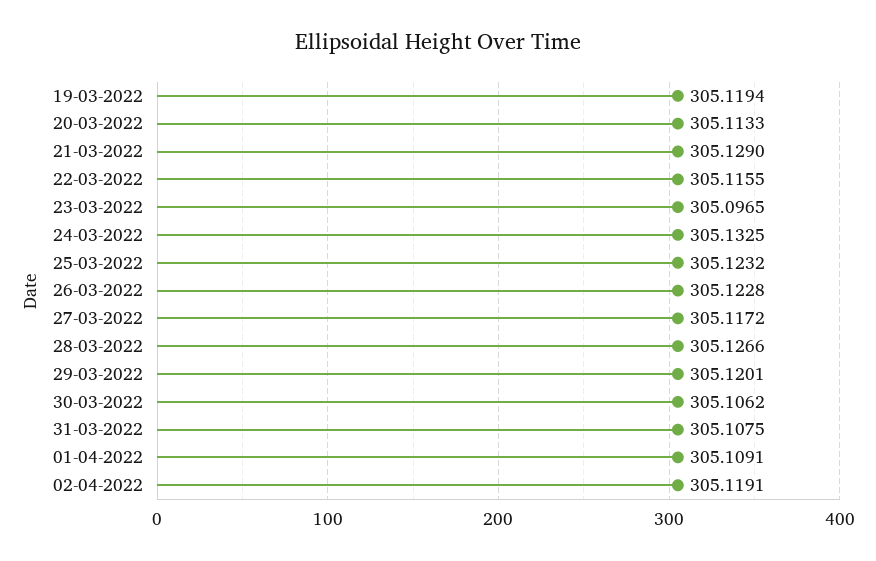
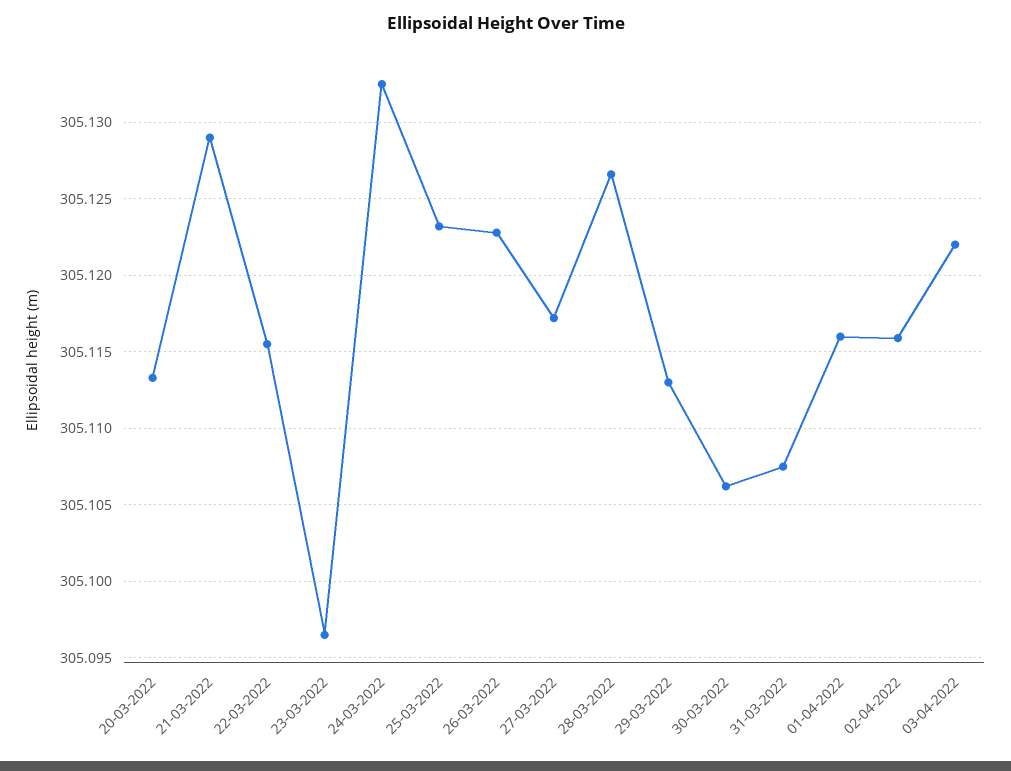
19-03-2022: 305.1194 -> none
29-03-2022: 305.1201 -> 305.113
01-04-2022: 305.1091 -> 305.116
02-04-2022: 305.1191 -> 305.116
03-04-2022: none -> 305.122

